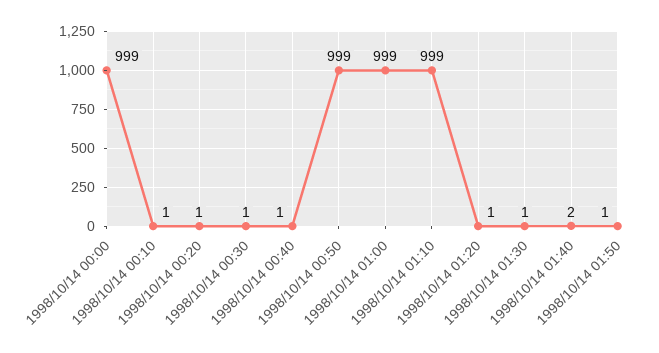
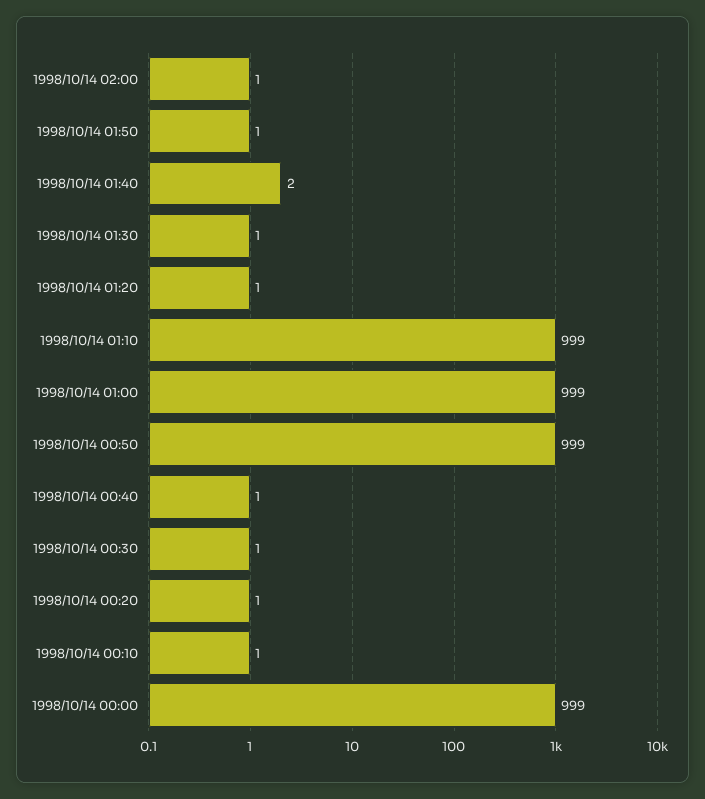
1998/10/14 02:00: none -> 1

